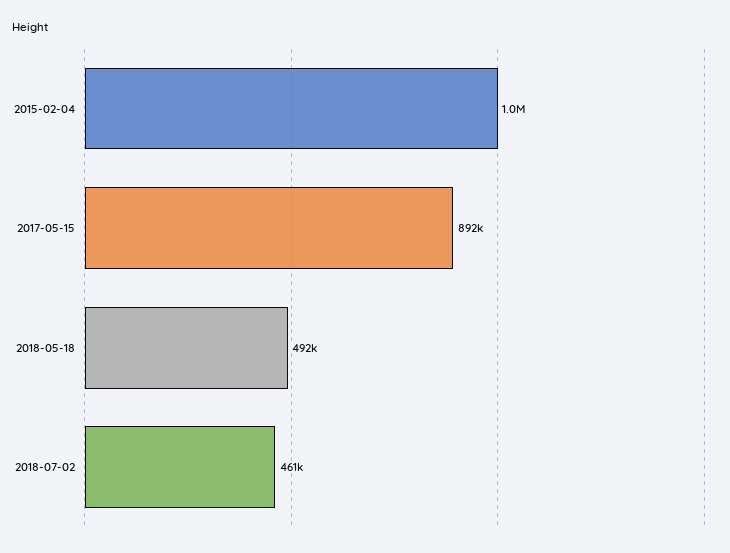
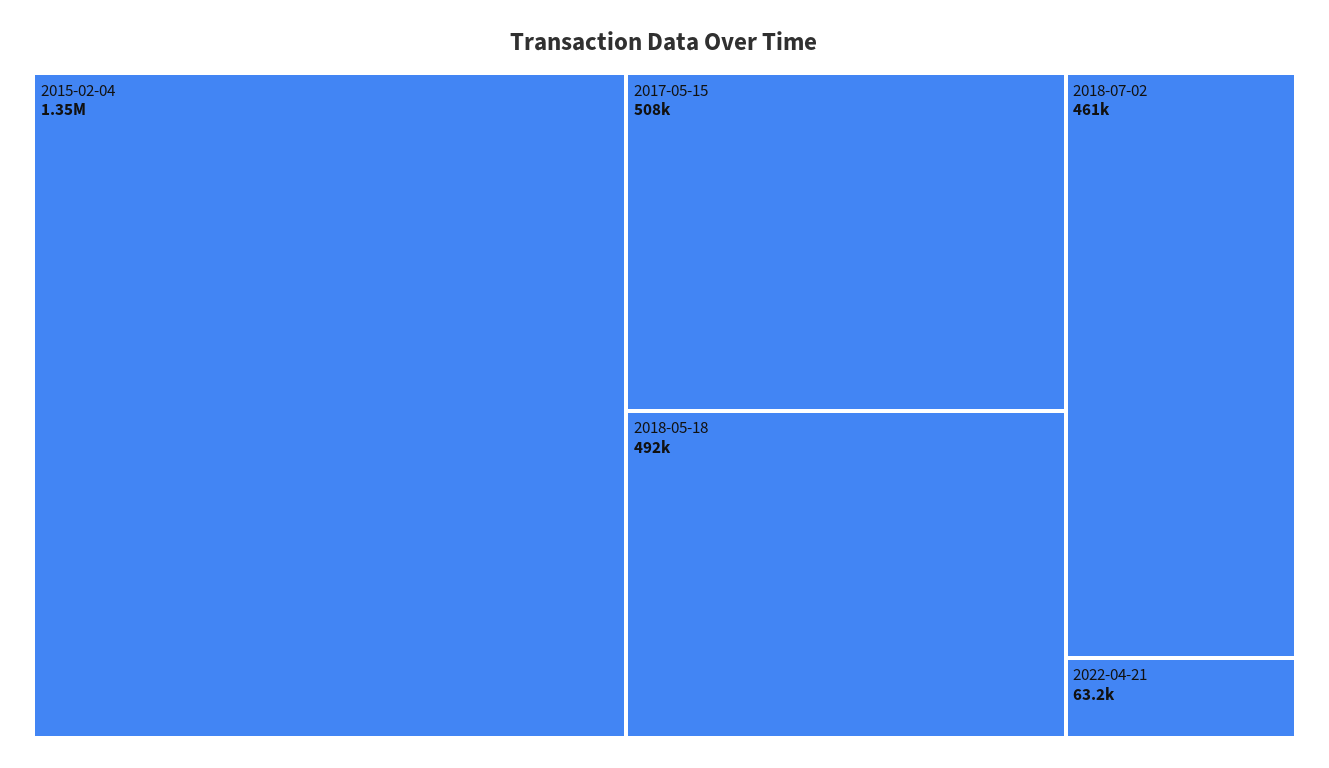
2015-02-04: 1000000 -> 1350000
2017-05-15: 892000 -> 508000
2022-04-21: none -> 63200

